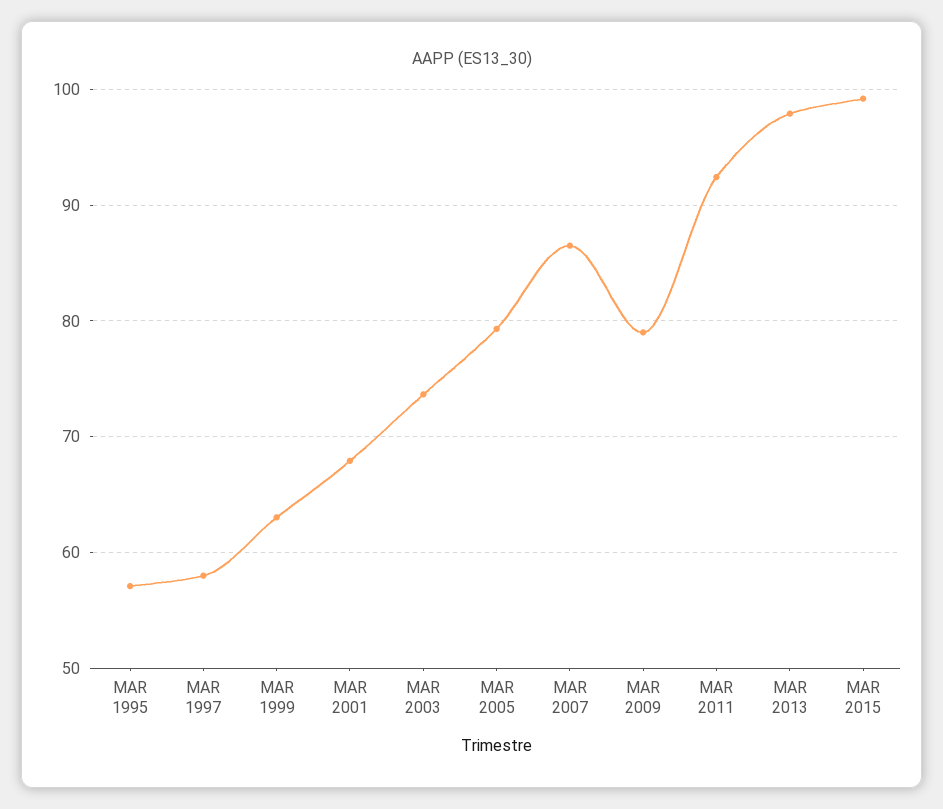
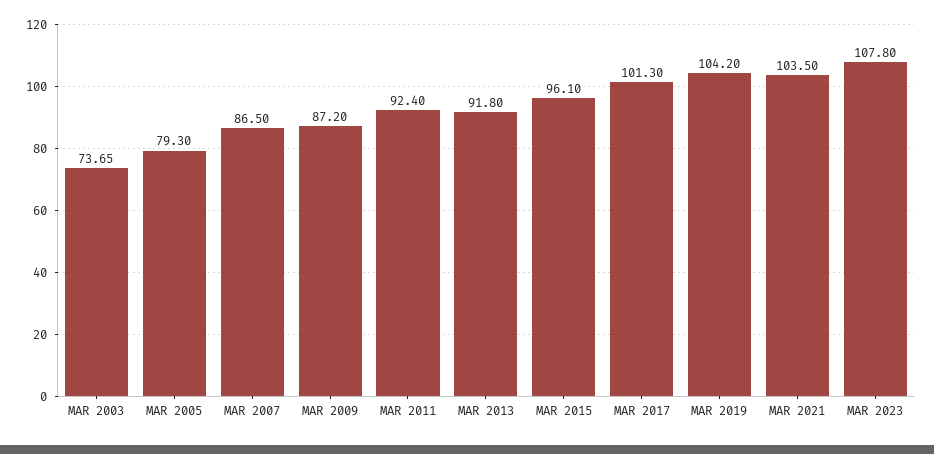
MAR 1995: 57 -> none
MAR 1997: 58 -> none
MAR 1999: 63 -> none
MAR 2001: 68 -> none
MAR 2009: 79 -> 87.2
MAR 2013: 98 -> 91.8
MAR 2015: 99 -> 96.1
MAR 2017: none -> 101.3
MAR 2019: none -> 104.2
MAR 2021: none -> 103.5
MAR 2023: none -> 107.8

